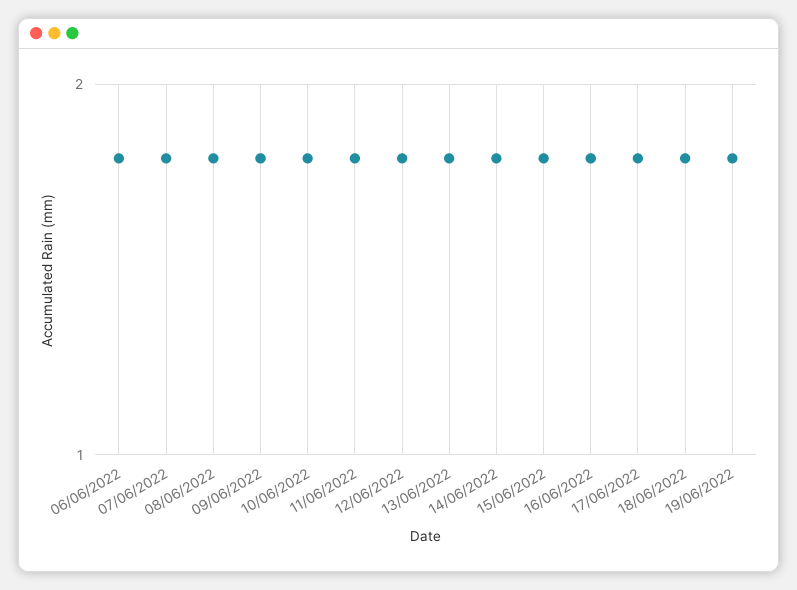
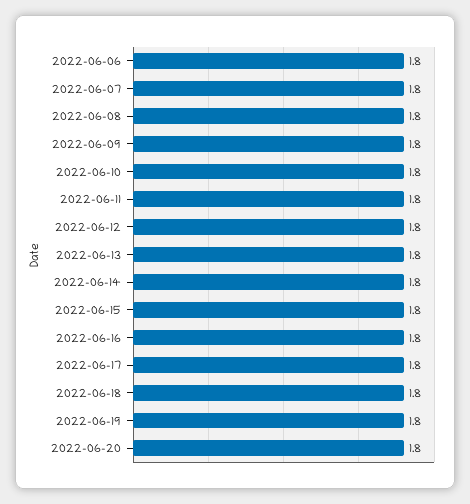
2022-06-20: none -> 1.8

